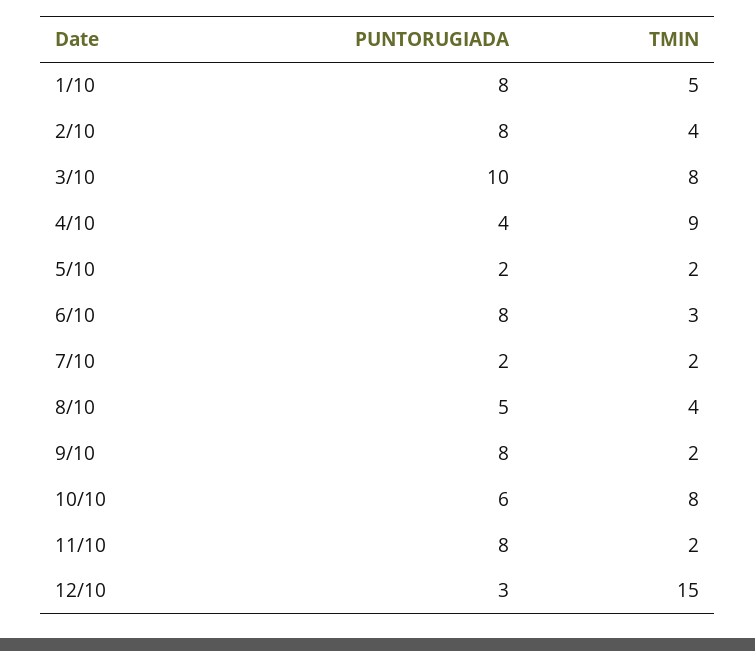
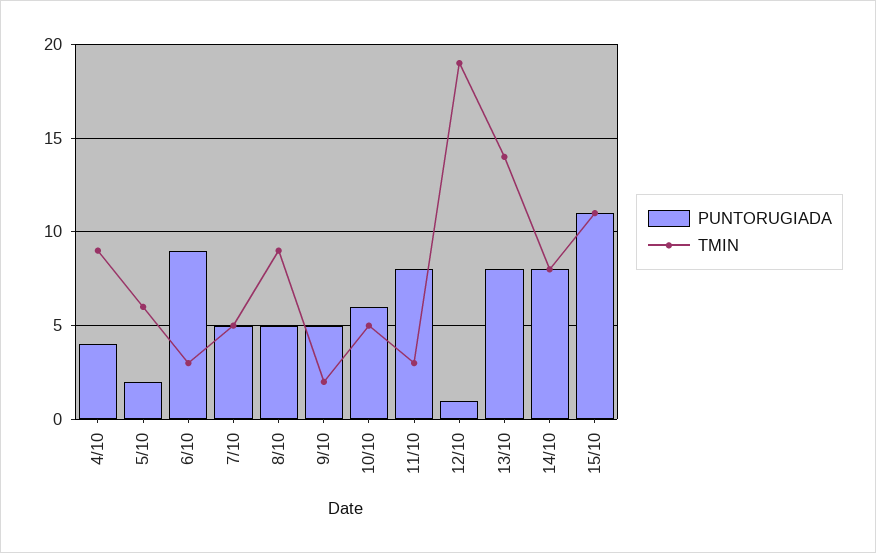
PUNTORUGIADA, 1/10: 8 -> none
TMIN, 1/10: 5 -> none
PUNTORUGIADA, 2/10: 8 -> none
TMIN, 2/10: 4 -> none
PUNTORUGIADA, 3/10: 10 -> none
TMIN, 3/10: 8 -> none
TMIN, 5/10: 2 -> 6
PUNTORUGIADA, 6/10: 8 -> 9
PUNTORUGIADA, 7/10: 2 -> 5
TMIN, 7/10: 2 -> 5
TMIN, 8/10: 4 -> 9
PUNTORUGIADA, 9/10: 8 -> 5
TMIN, 10/10: 8 -> 5
TMIN, 11/10: 2 -> 3
PUNTORUGIADA, 12/10: 3 -> 1
TMIN, 12/10: 15 -> 19
PUNTORUGIADA, 13/10: none -> 8
TMIN, 13/10: none -> 14
PUNTORUGIADA, 14/10: none -> 8
TMIN, 14/10: none -> 8
PUNTORUGIADA, 15/10: none -> 11
TMIN, 15/10: none -> 11

